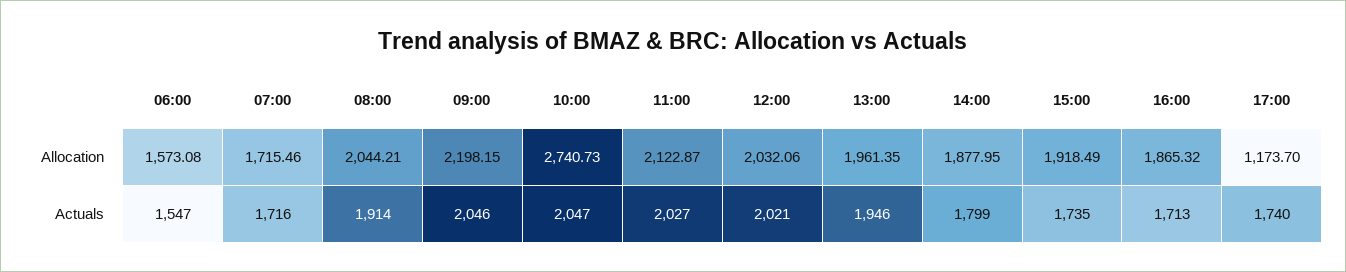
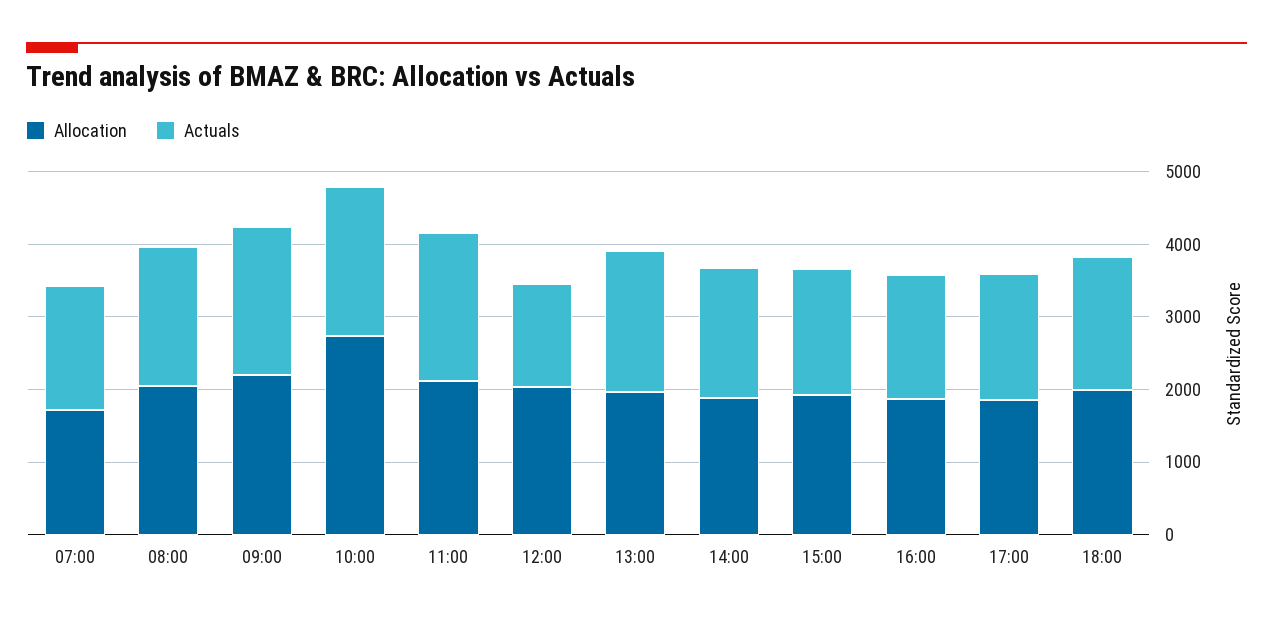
Allocation, 06:00: 1573.08 -> none
Allocation, 17:00: 1173.7 -> 1800
Actuals, 06:00: 1547 -> none
Actuals, 12:00: 2021 -> 1400
Allocation, 18:00: none -> 2000
Actuals, 18:00: none -> 1800

